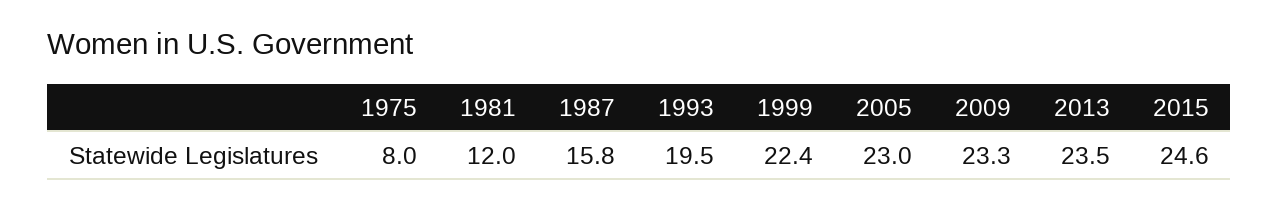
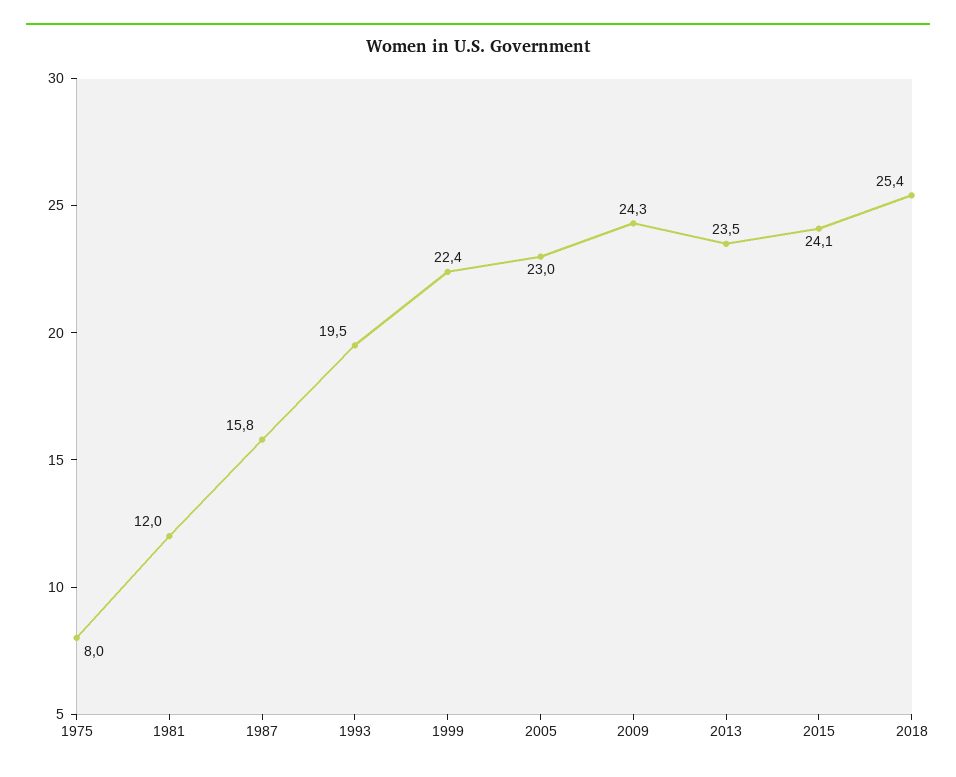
2009: 23.3 -> 24.3
2015: 24.6 -> 24.1
2018: none -> 25.4

